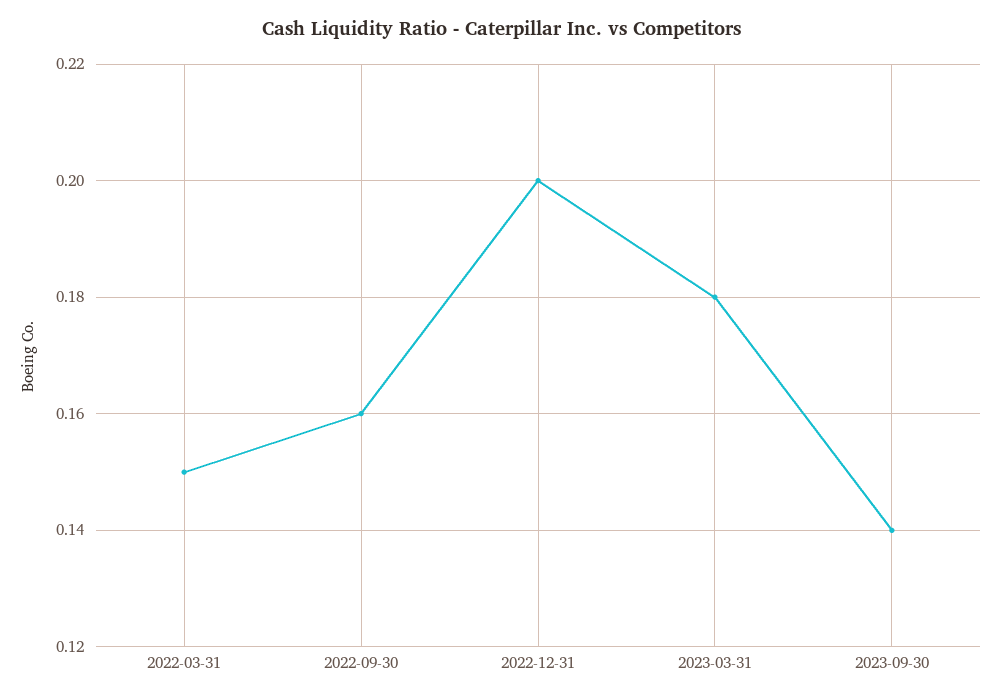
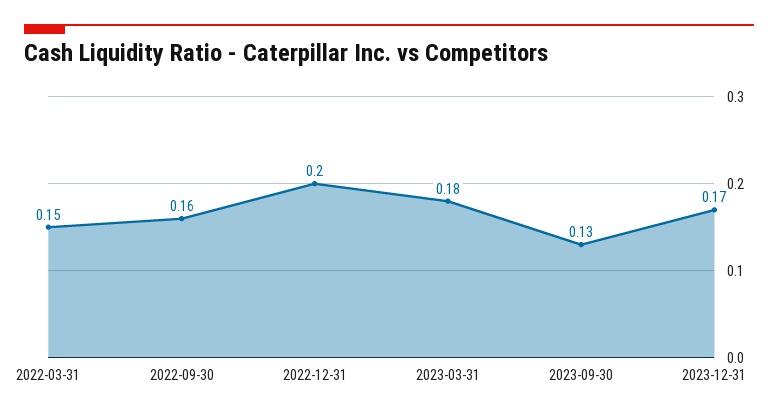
2023-09-30: 0.14 -> 0.13
2023-12-31: none -> 0.17

